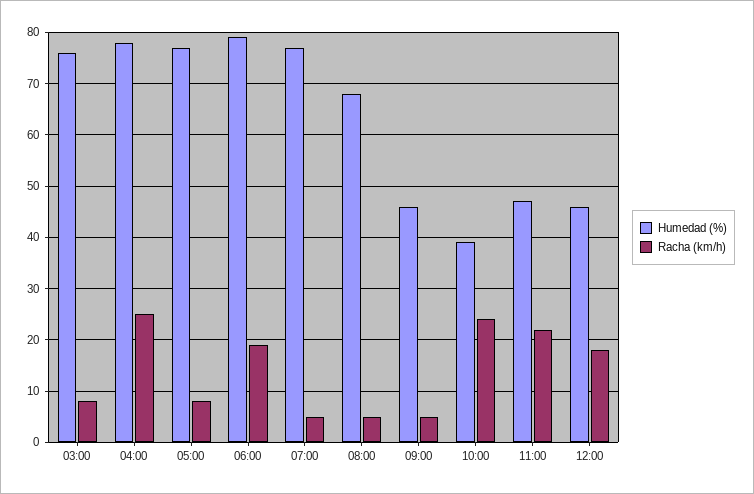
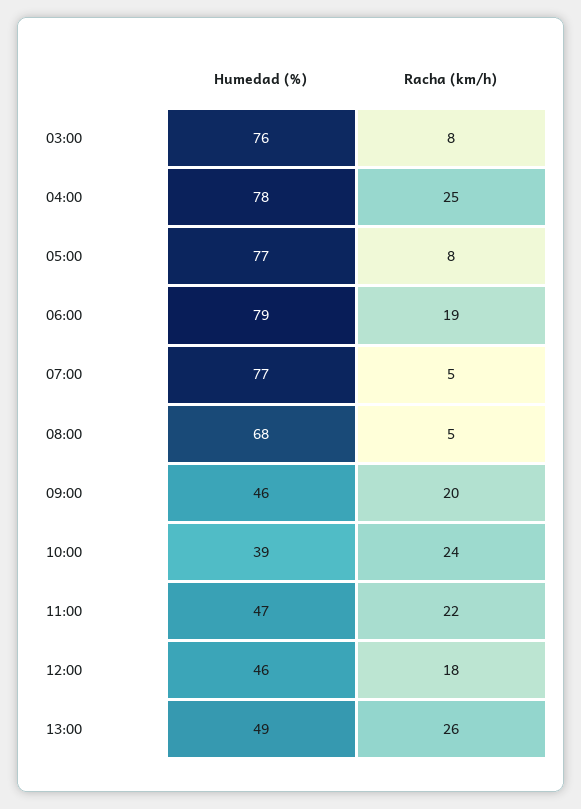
Racha (km/h), 09:00: 5 -> 20
Humedad (%), 13:00: none -> 49
Racha (km/h), 13:00: none -> 26

